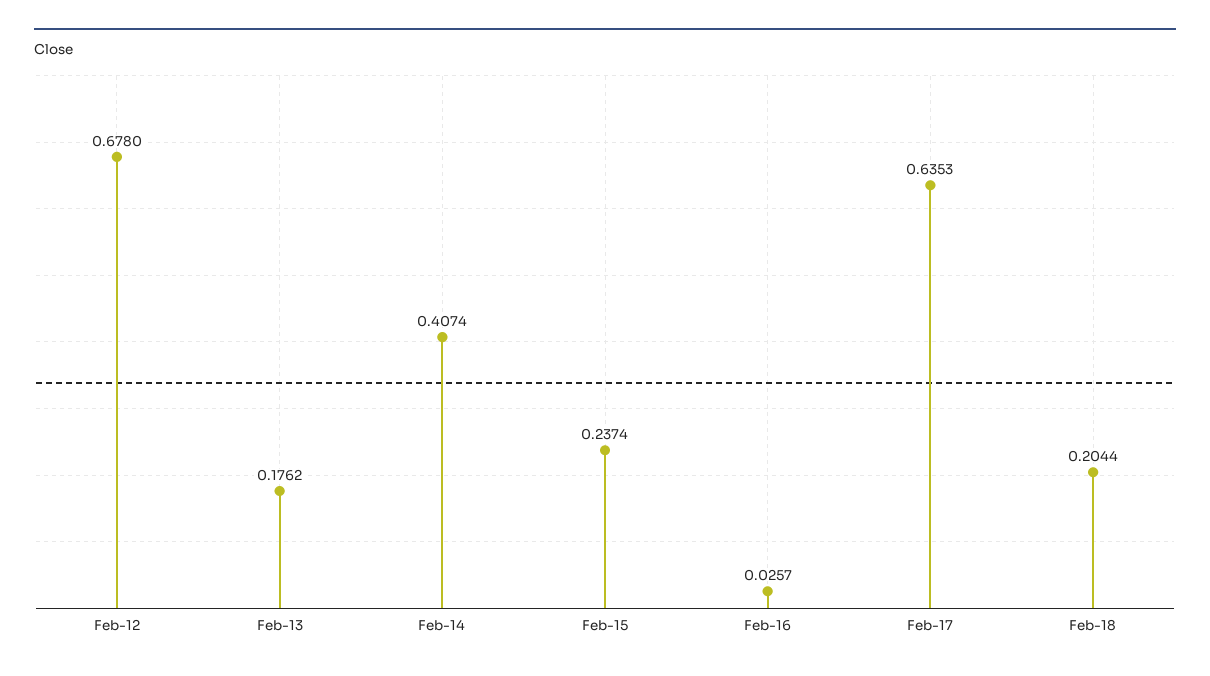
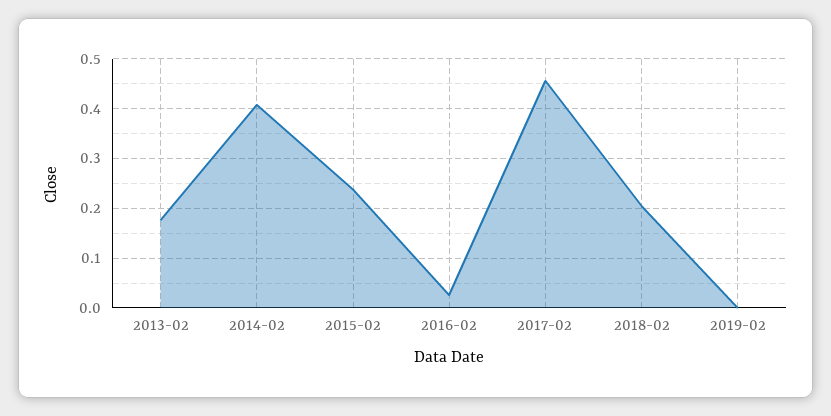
Feb-12: 0.678 -> none
Feb-17: 0.6353 -> 0.46
2019-02: none -> 0

